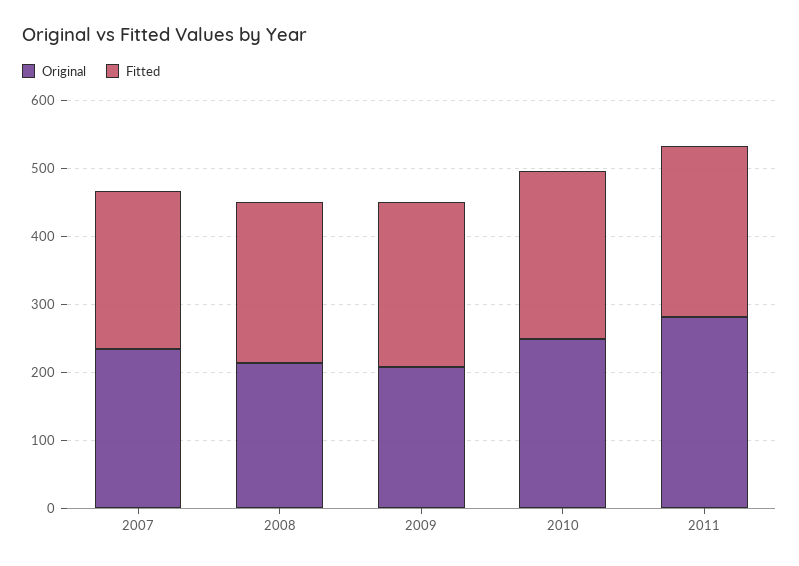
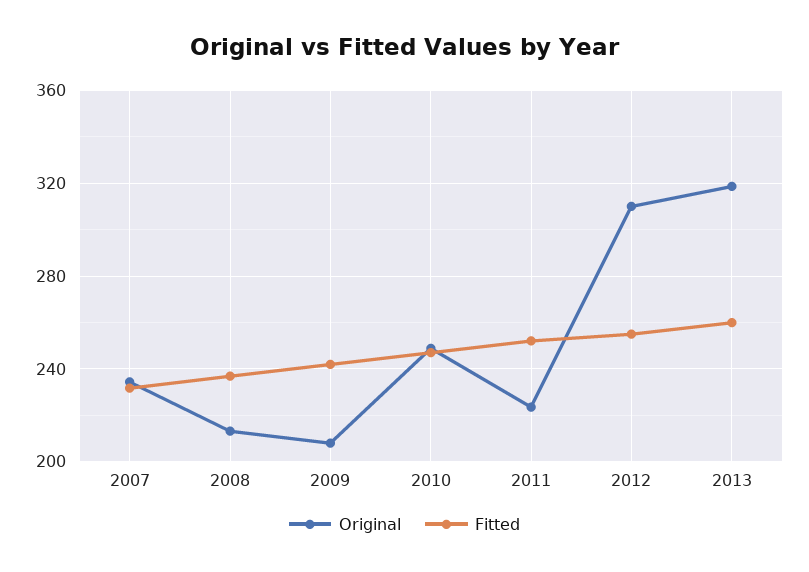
Original, 2011: 280 -> 225
Original, 2012: none -> 310
Fitted, 2012: none -> 255
Original, 2013: none -> 320
Fitted, 2013: none -> 260

